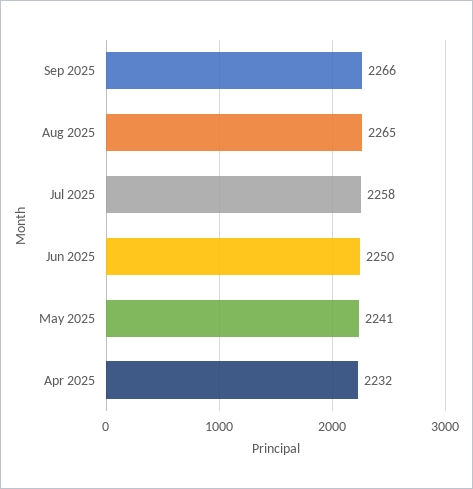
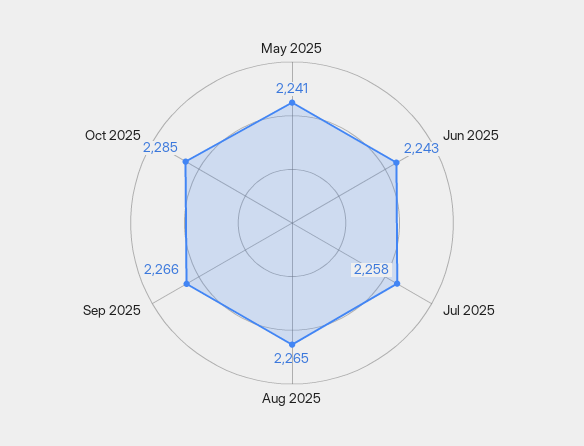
Jun 2025: 2250 -> 2243
Apr 2025: 2232 -> none
Oct 2025: none -> 2285

